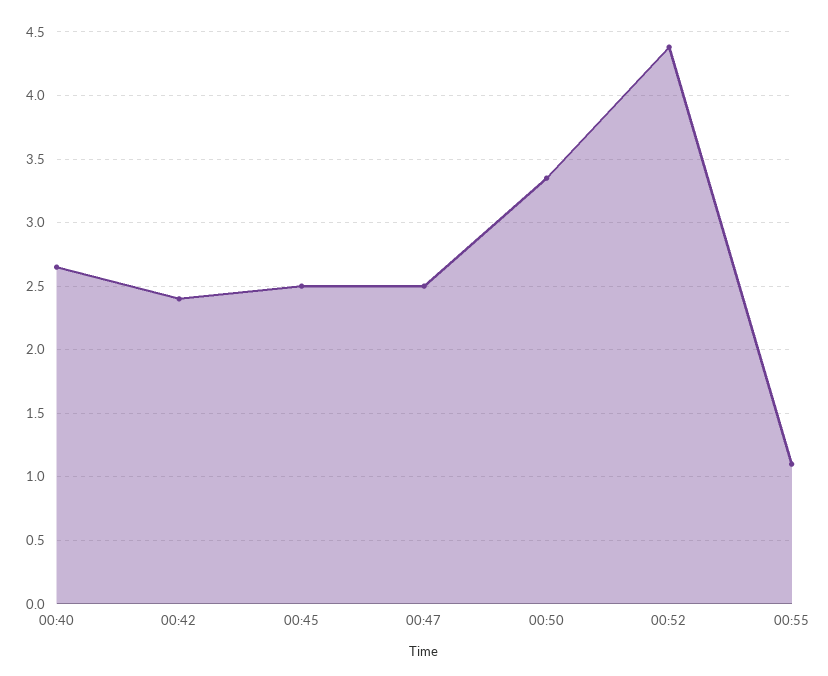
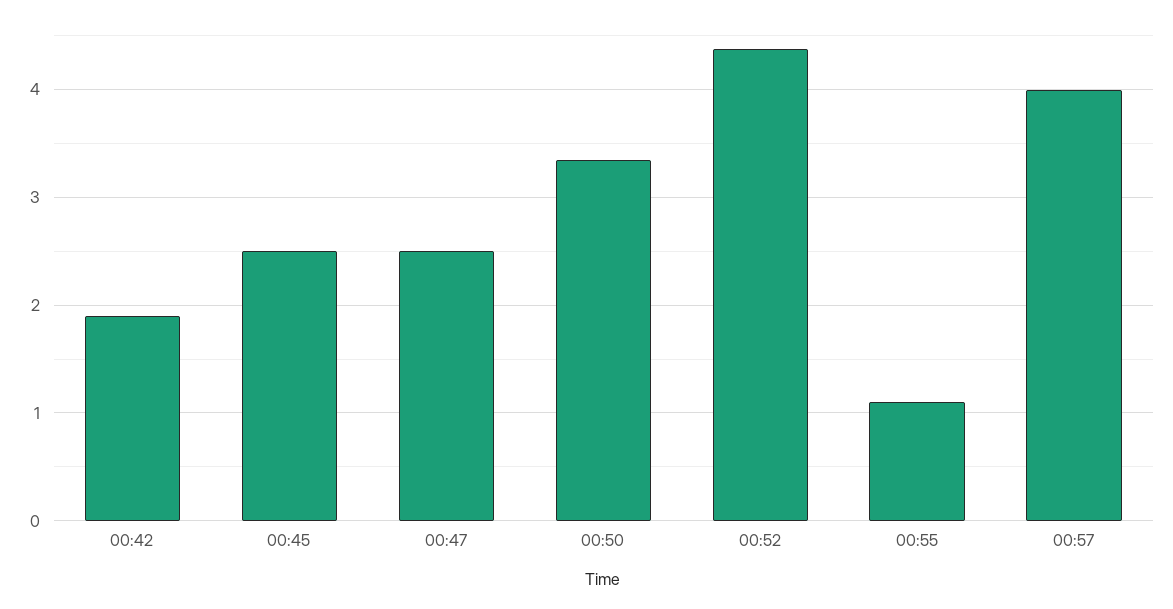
00:40: 2.65 -> none
00:42: 2.4 -> 1.9
00:57: none -> 4

